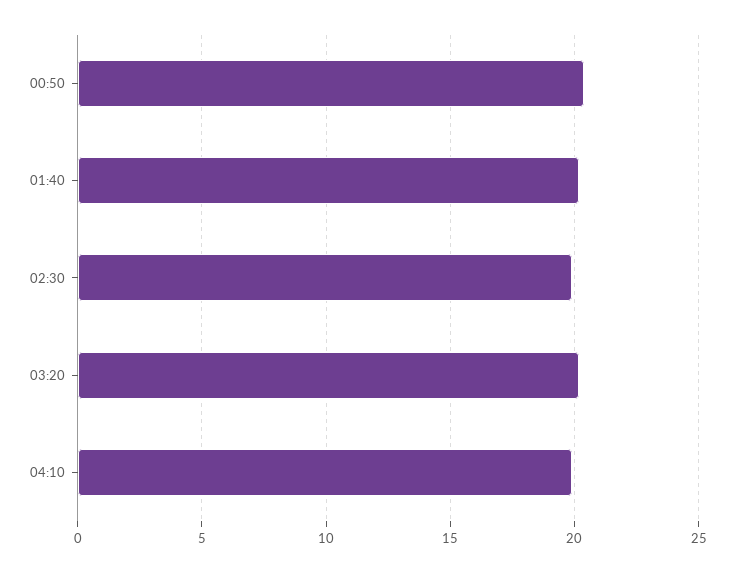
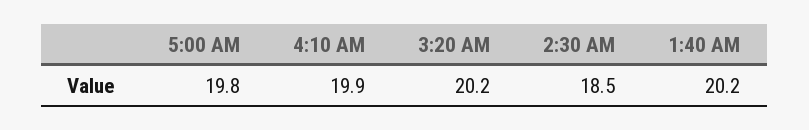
00:50: 20.5 -> none
02:30: 20 -> 18.5
5:00 AM: none -> 19.8

